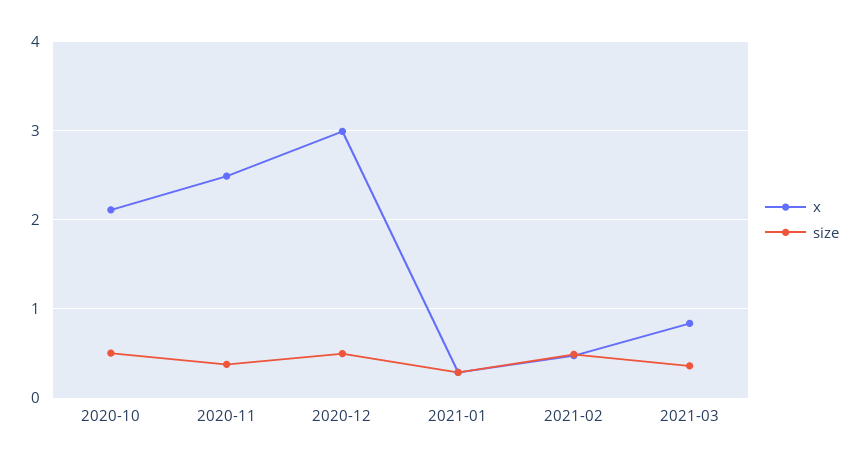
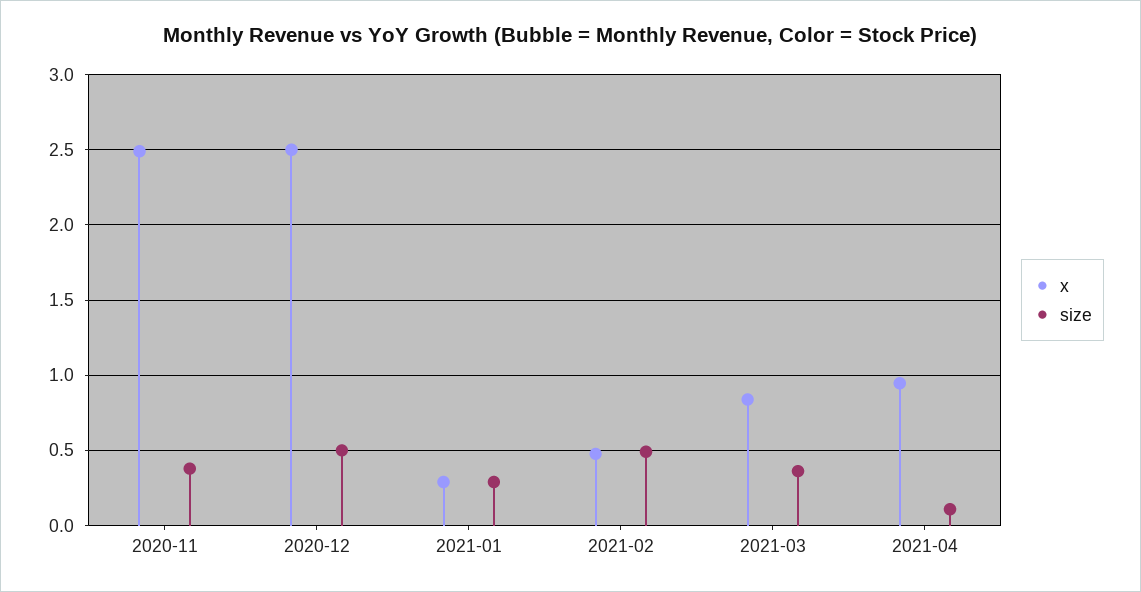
x, 2020-10: 2.1 -> none
size, 2020-10: 0.5 -> none
x, 2020-12: 3 -> 2.5
x, 2021-04: none -> 0.95
size, 2021-04: none -> 0.1

